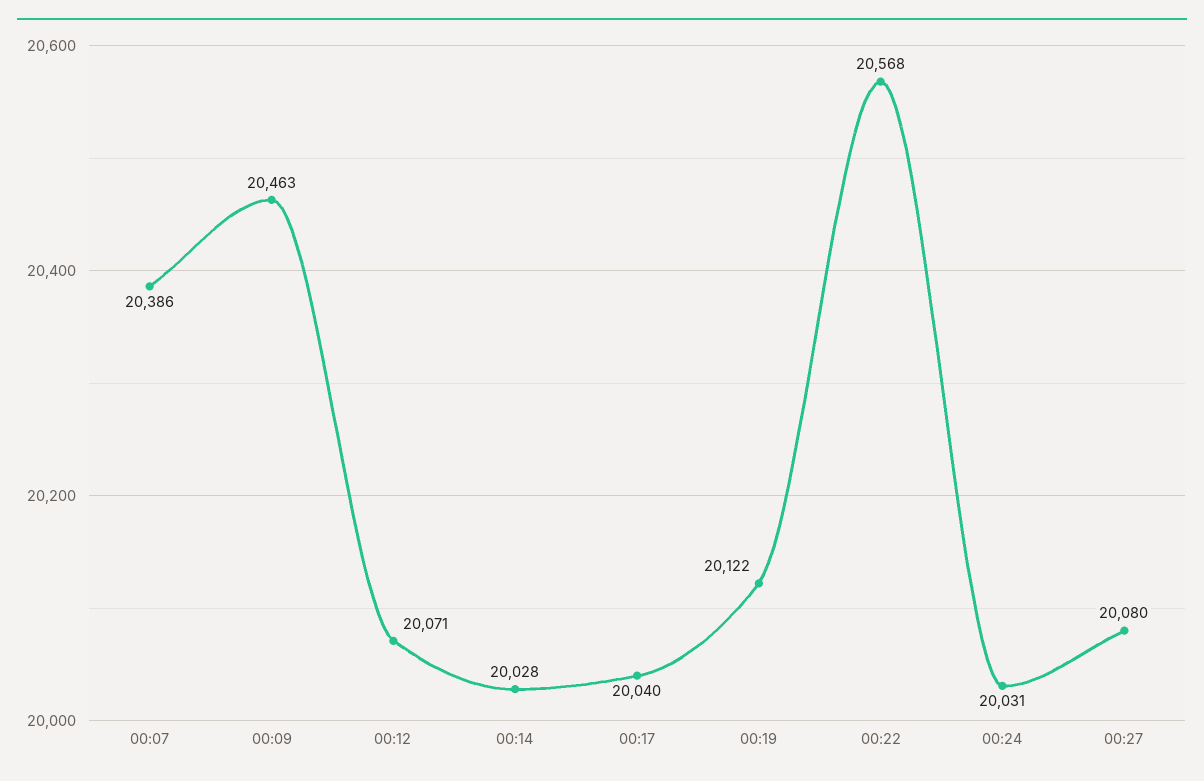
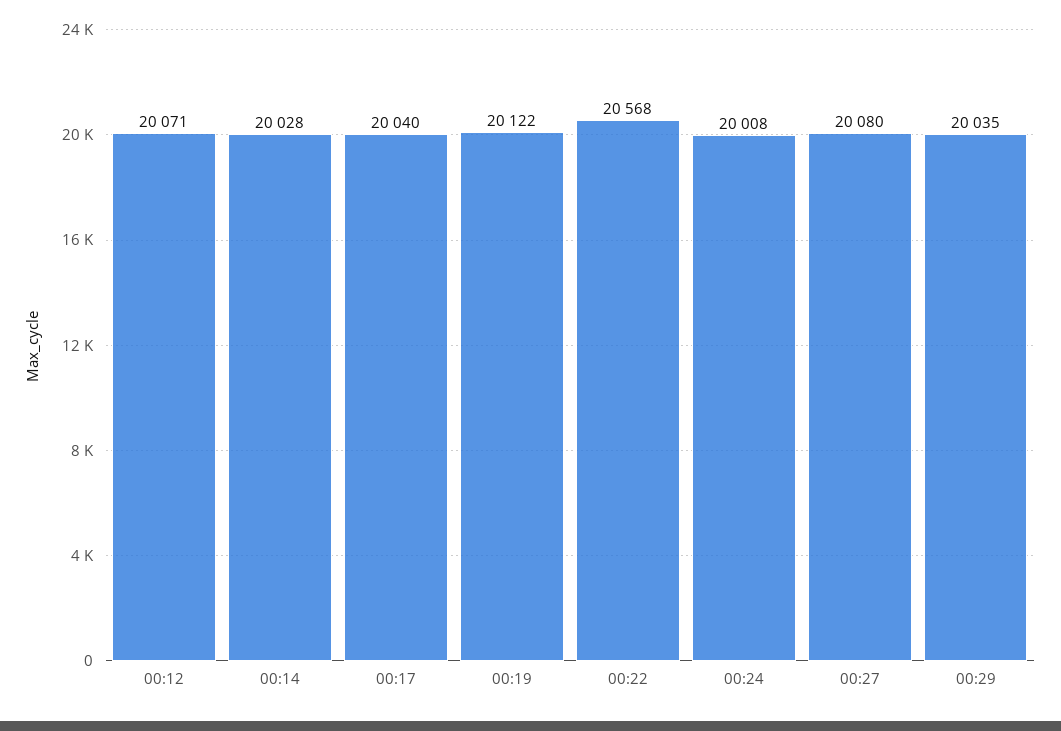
00:07: 20386 -> none
00:09: 20463 -> none
00:24: 20031 -> 20008
00:29: none -> 20035

